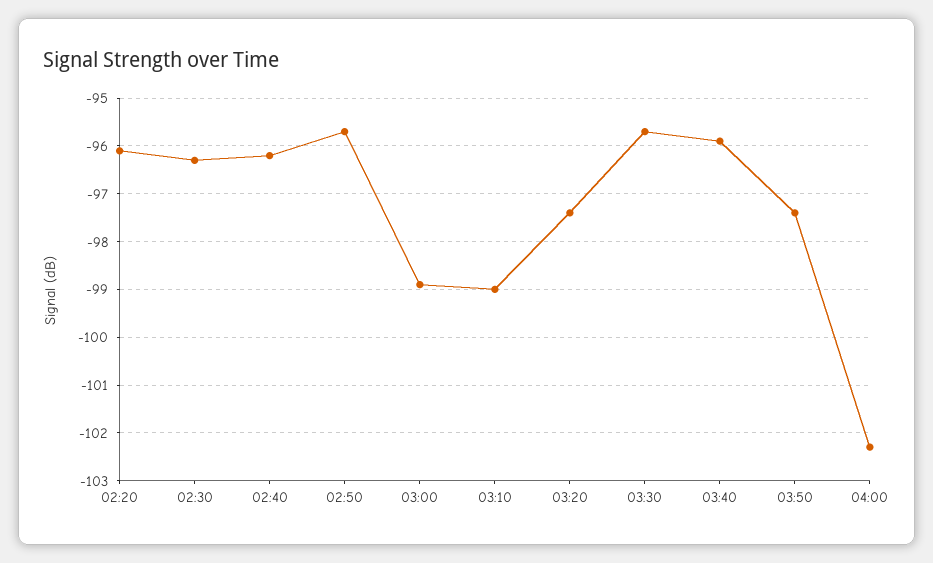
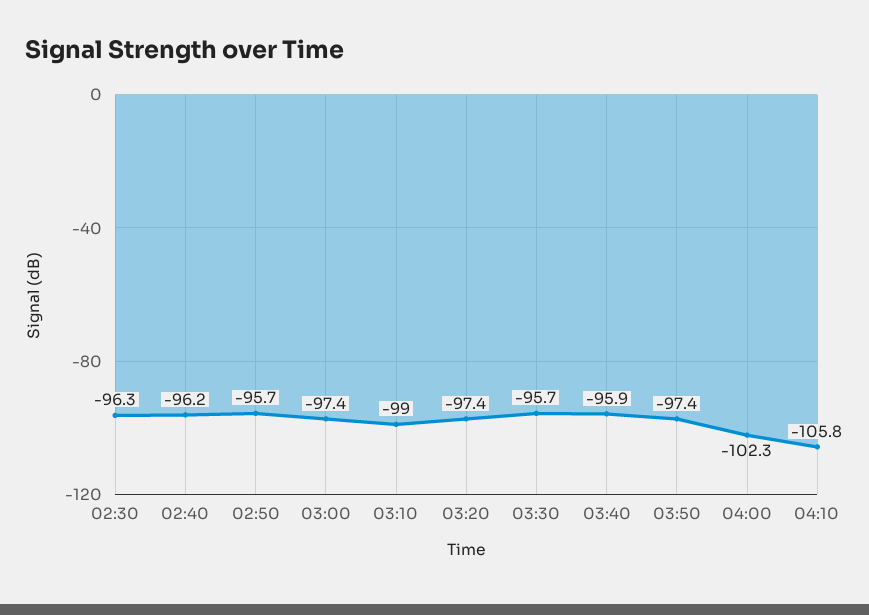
02:20: -96 -> none
03:00: -99 -> -97.4
04:10: none -> -105.8

